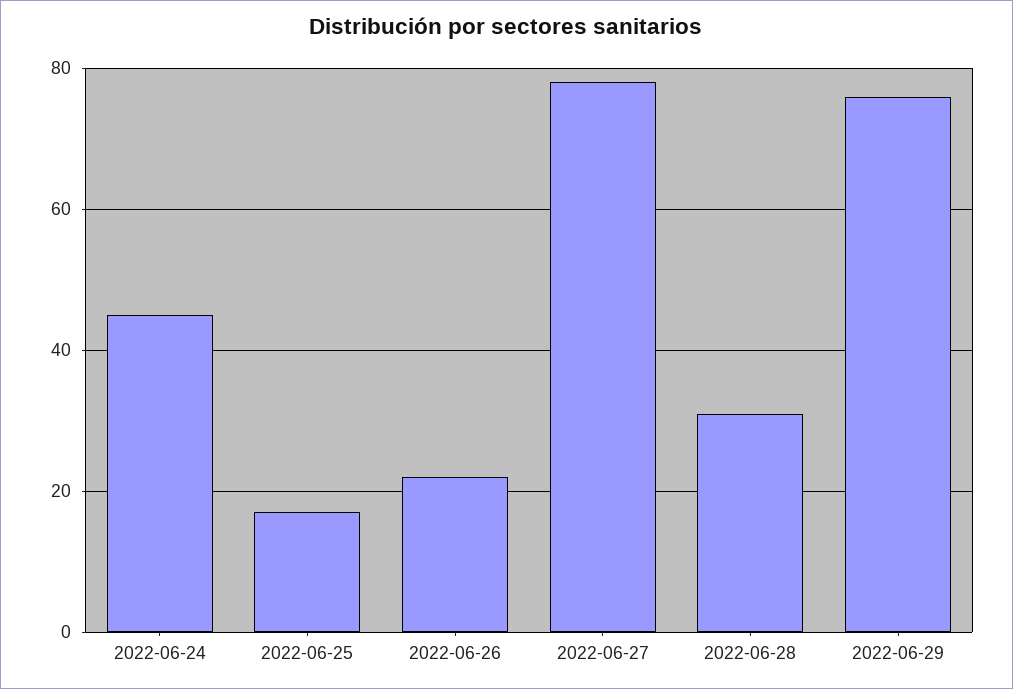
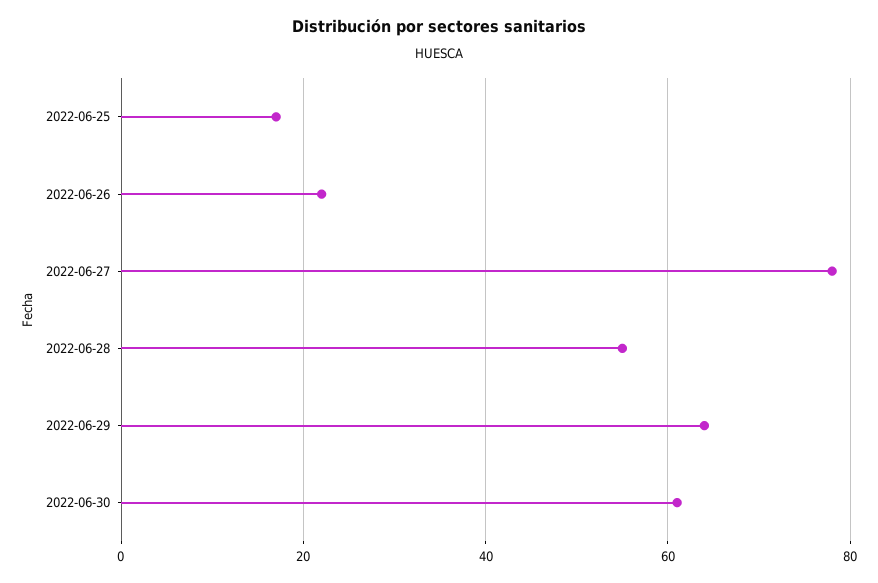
2022-06-24: 45 -> none
2022-06-28: 30 -> 55
2022-06-29: 75 -> 65
2022-06-30: none -> 60

